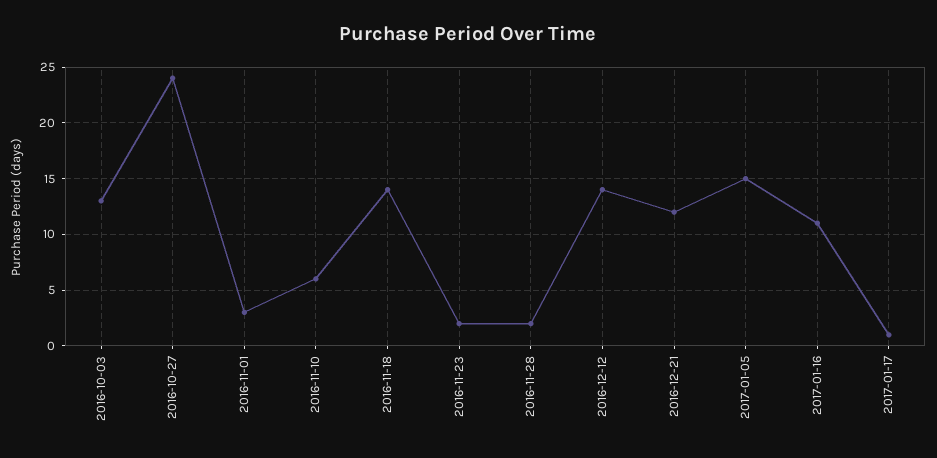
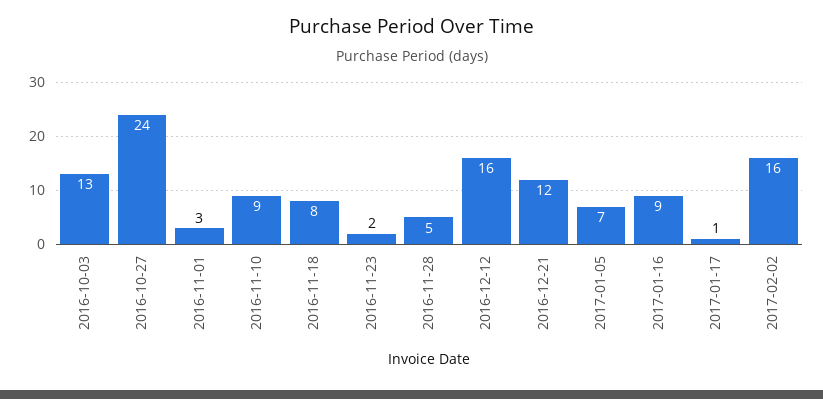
2016-11-10: 6 -> 9
2016-11-18: 14 -> 8
2016-11-28: 2 -> 5
2016-12-12: 14 -> 16
2017-01-05: 15 -> 7
2017-01-16: 11 -> 9
2017-02-02: none -> 16

